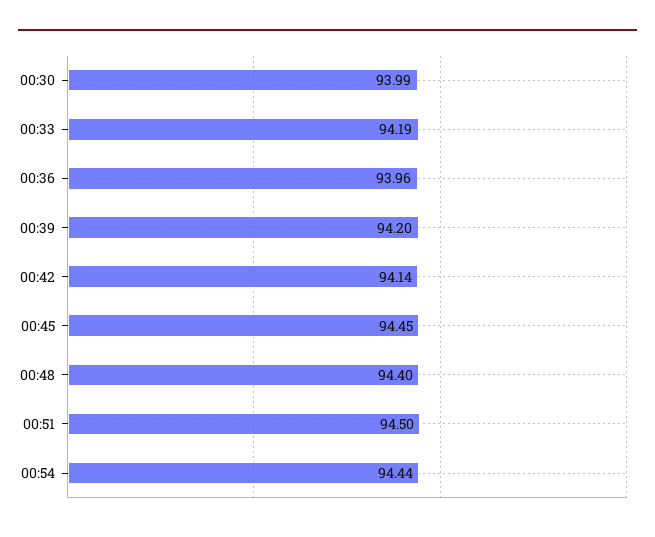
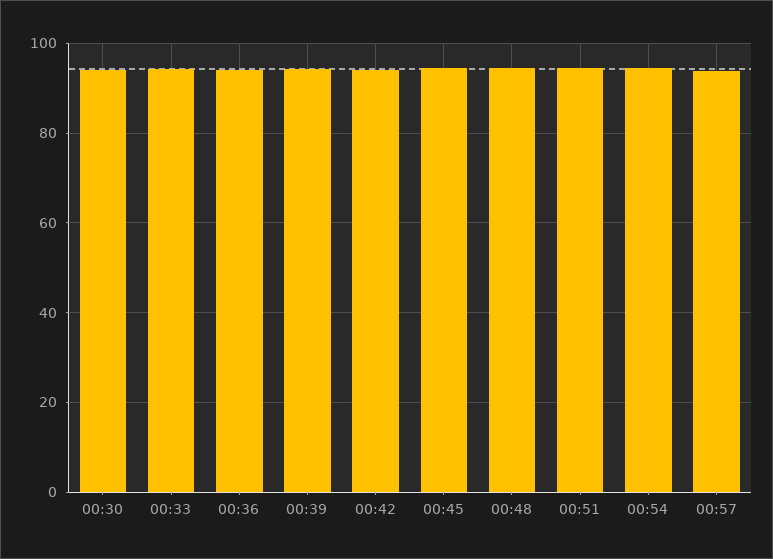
00:57: none -> 94

